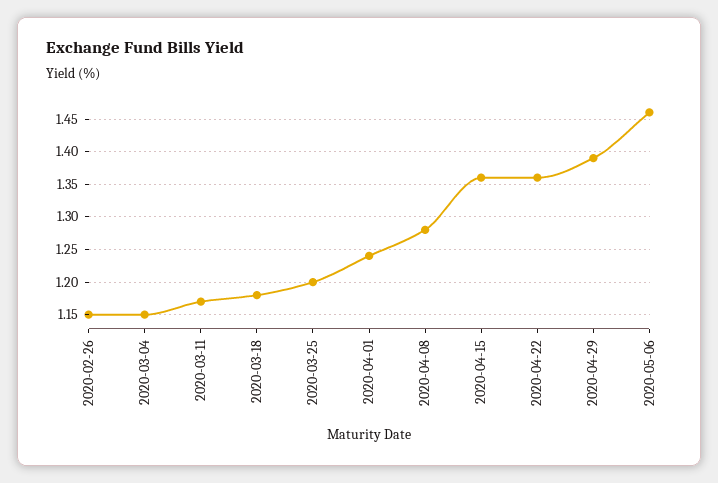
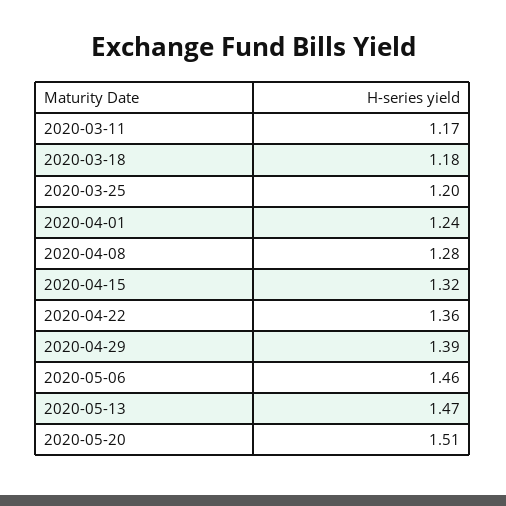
2020-02-26: 1.15 -> none
2020-03-04: 1.15 -> none
2020-04-15: 1.36 -> 1.32
2020-05-13: none -> 1.47
2020-05-20: none -> 1.51

